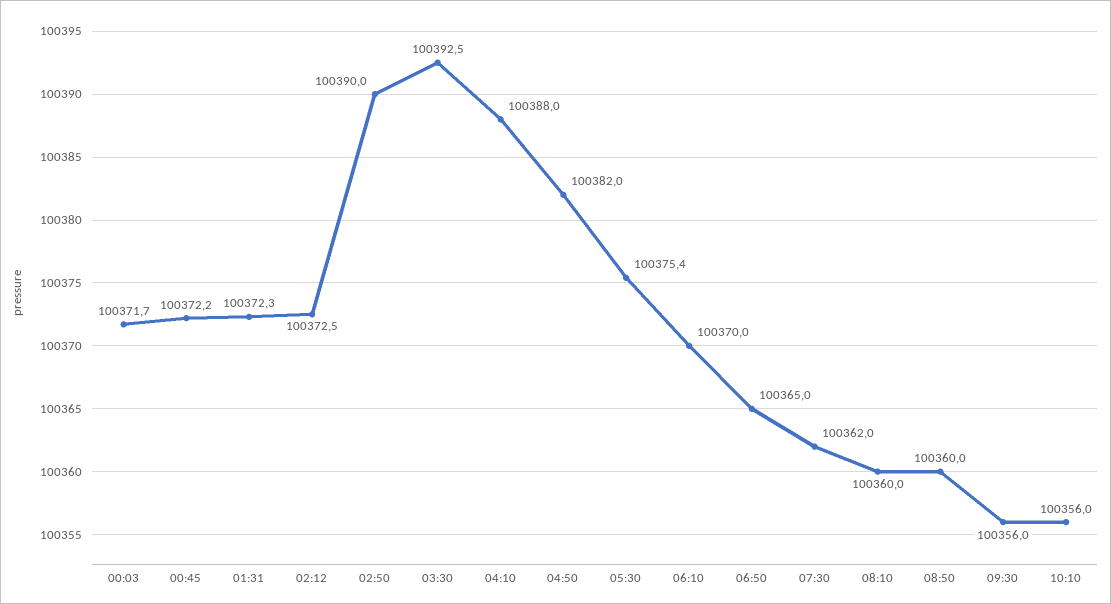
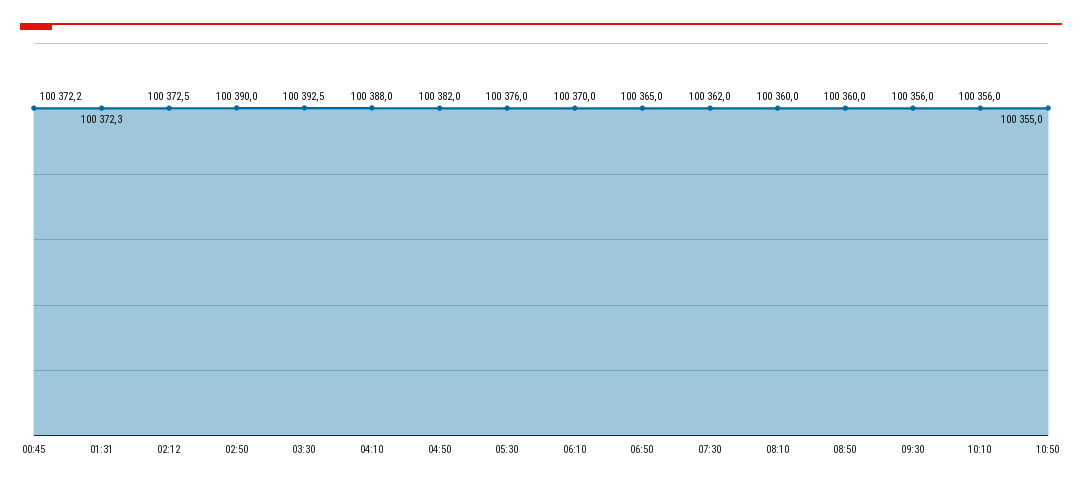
00:03: 100371.7 -> none
05:30: 100375.4 -> 100376
10:50: none -> 100355

